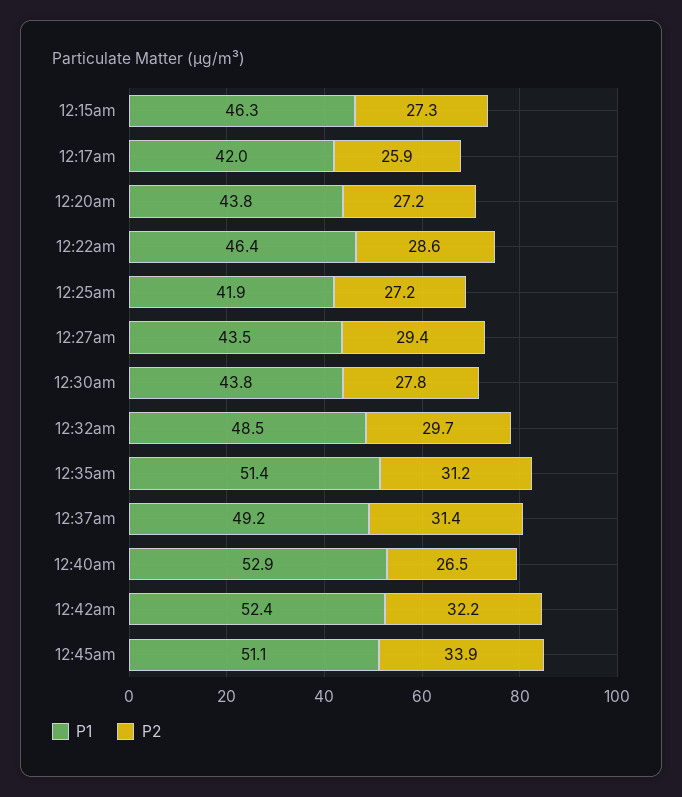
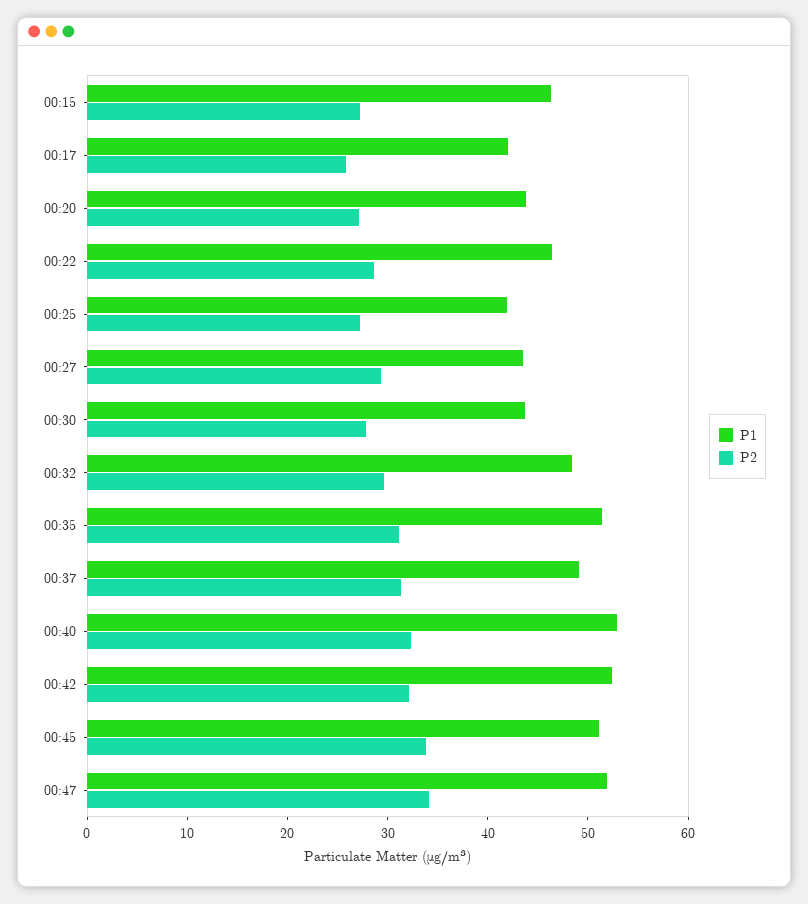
P2, 12:40am: 26.5 -> 32
P1, 00:47: none -> 52
P2, 00:47: none -> 34

